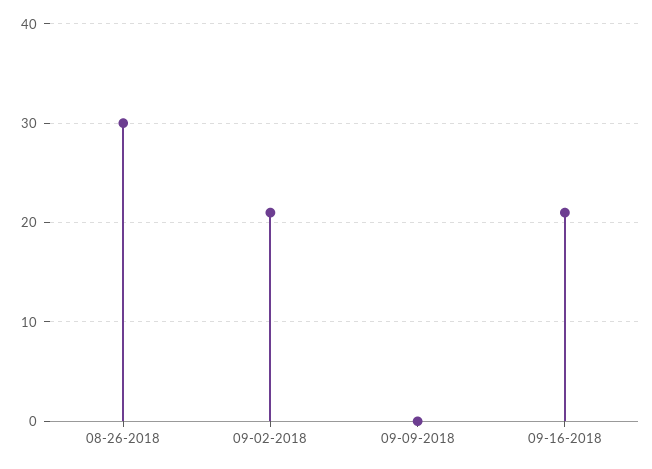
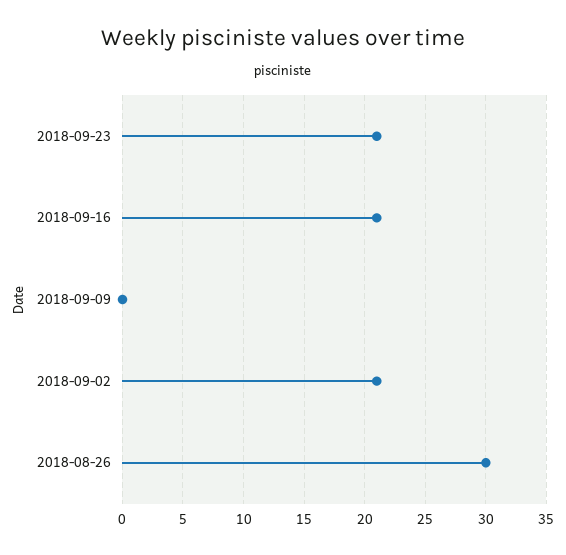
2018-09-23: none -> 21

